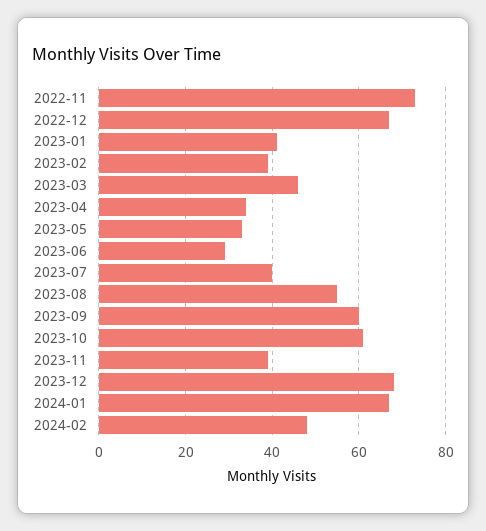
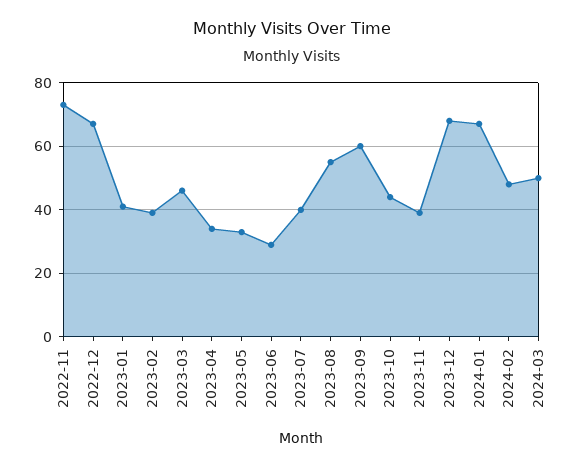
2023-10: 60 -> 45
2024-03: none -> 50

